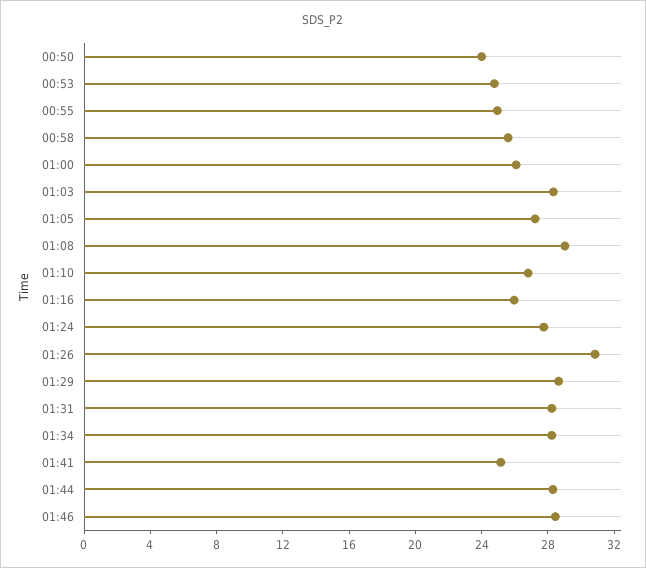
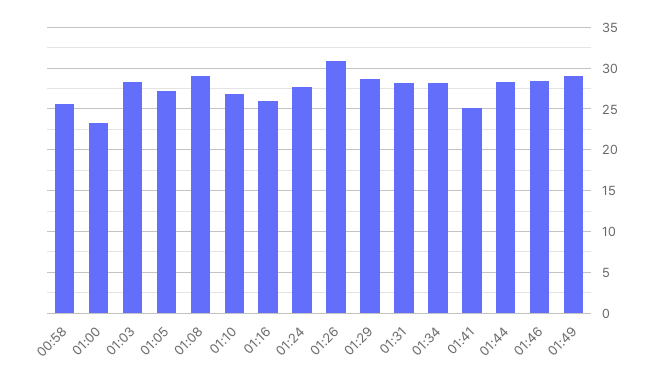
00:50: 24 -> none
00:53: 25 -> none
00:55: 25 -> none
01:00: 26 -> 23
01:49: none -> 29

